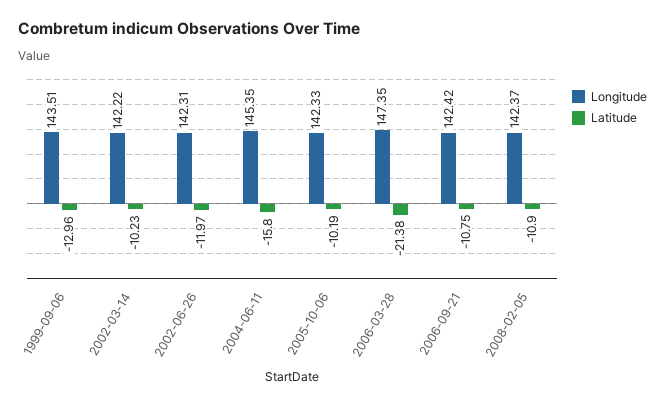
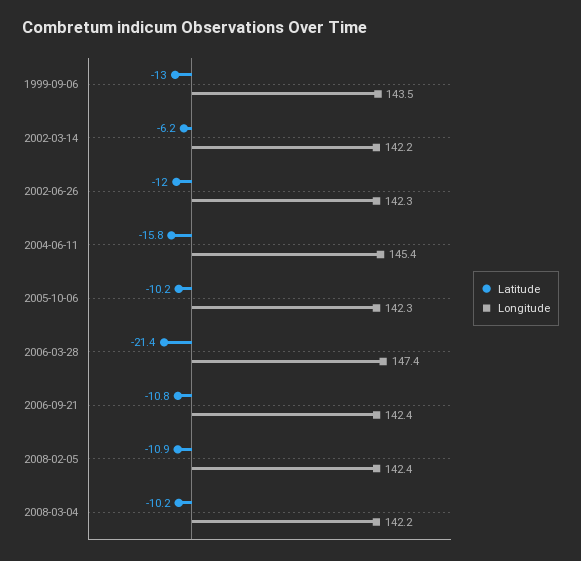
Latitude, 2002-03-14: -10.23 -> -6.2
Latitude, 2008-03-04: none -> -10.2
Longitude, 2008-03-04: none -> 142.2

